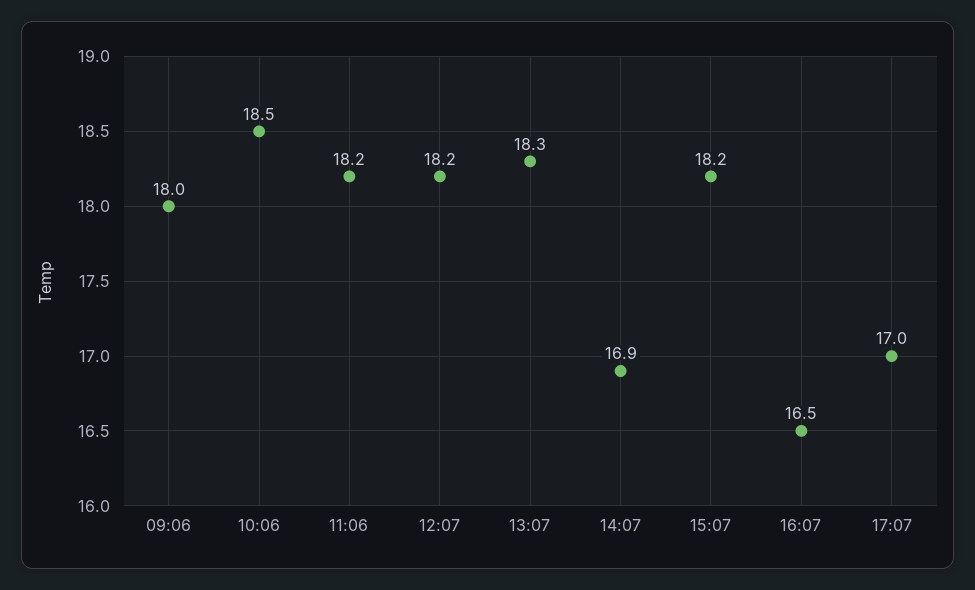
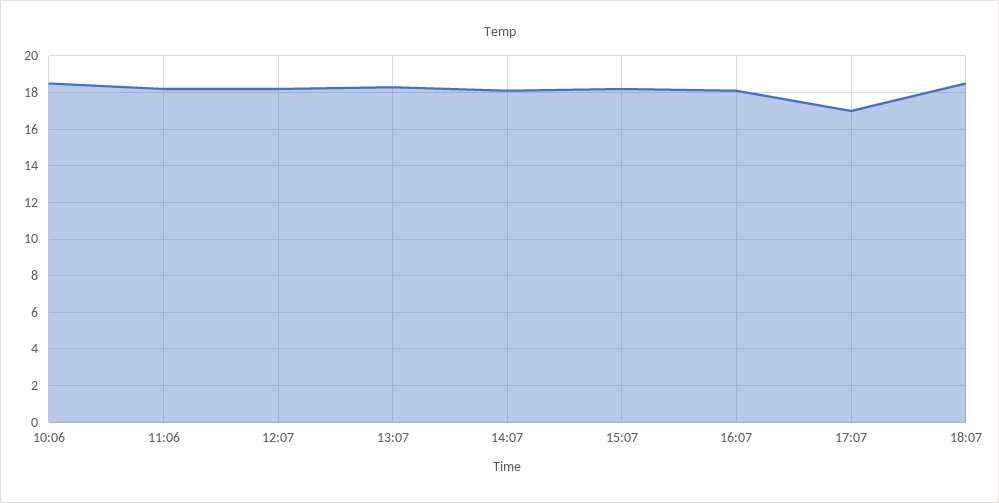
09:06: 18 -> none
14:07: 16.9 -> 18
16:07: 16.5 -> 18
18:07: none -> 18.5

